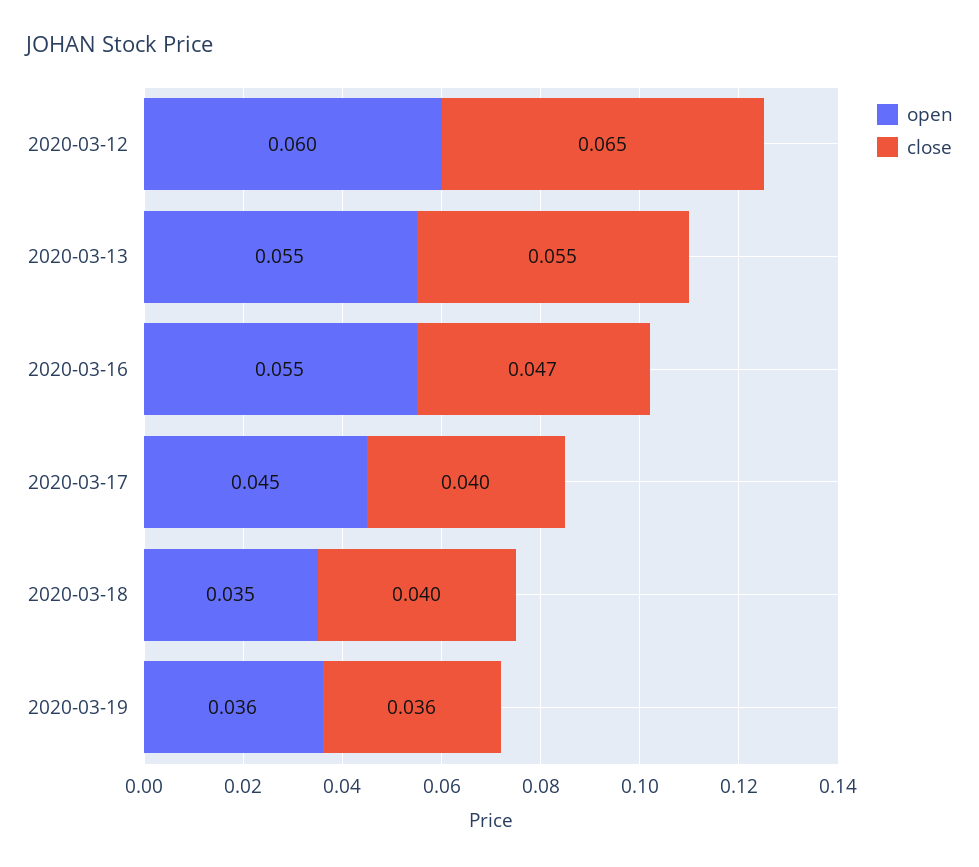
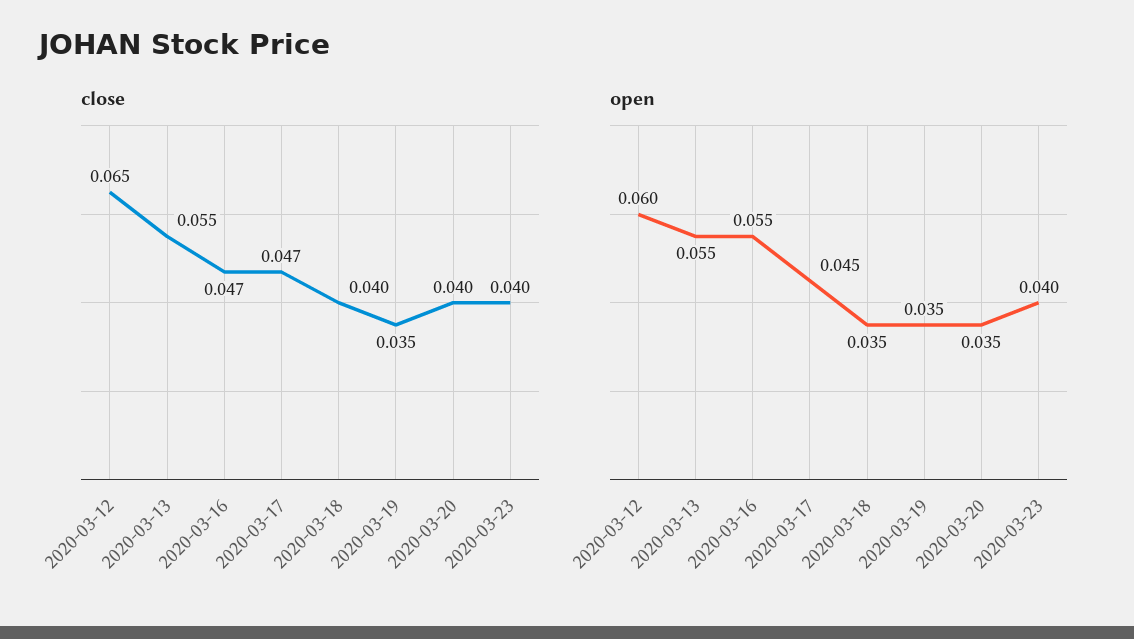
close, 2020-03-17: 0.04 -> 0.047
open, 2020-03-19: 0.036 -> 0.035
close, 2020-03-19: 0.036 -> 0.035
close, 2020-03-20: none -> 0.04
close, 2020-03-23: none -> 0.04
open, 2020-03-20: none -> 0.035
open, 2020-03-23: none -> 0.04

